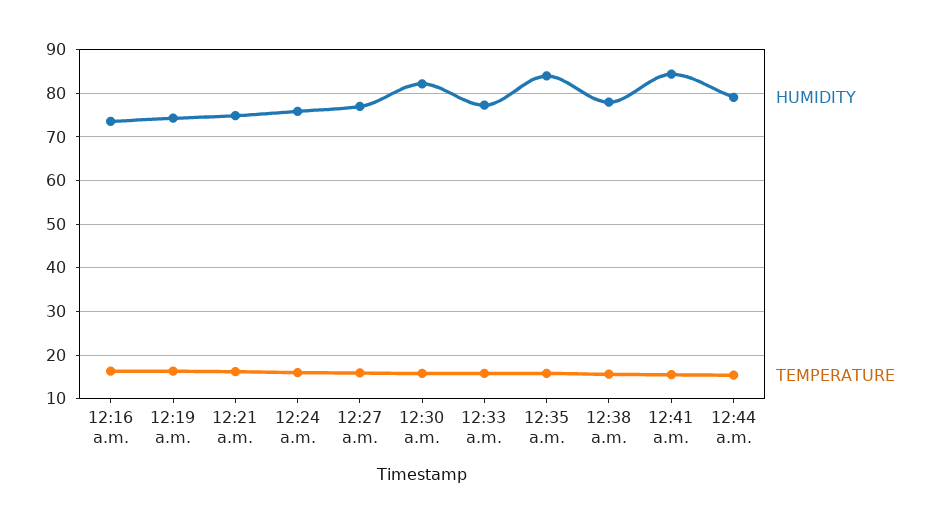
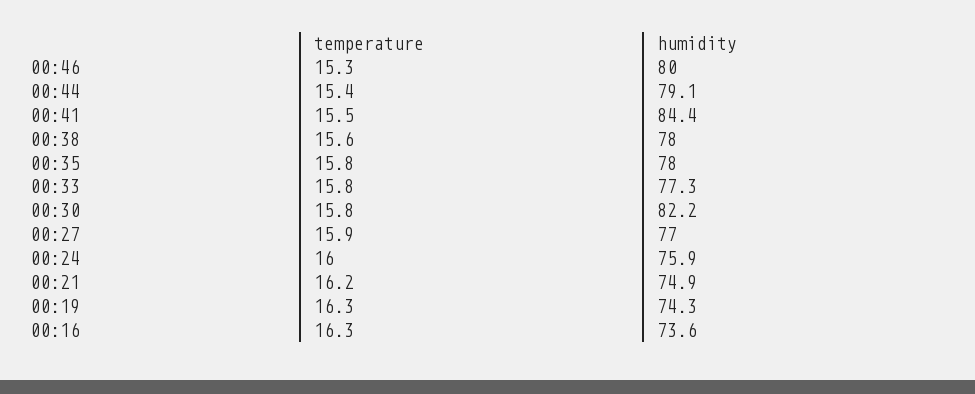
HUMIDITY, 12:35 a.m.: 84 -> 78
TEMPERATURE, 00:46: none -> 15.3
HUMIDITY, 00:46: none -> 80

